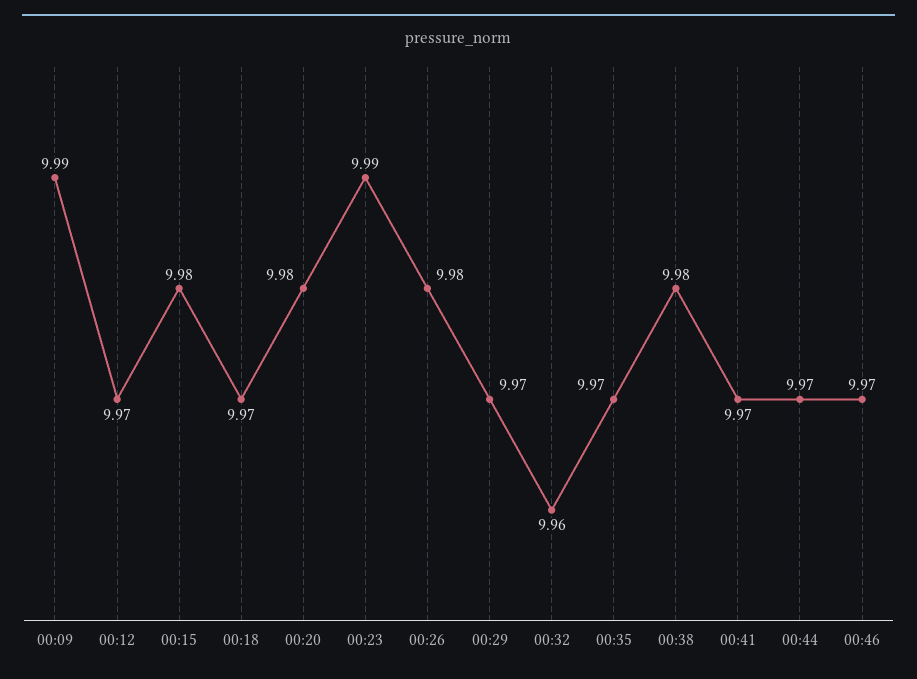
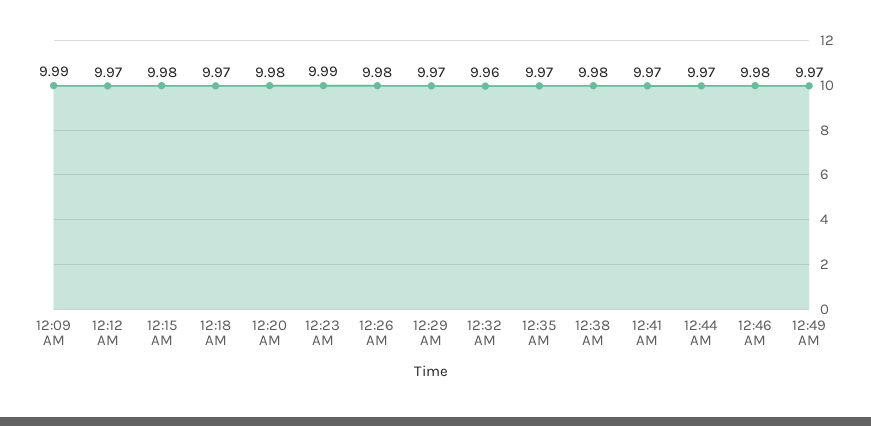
00:46: 9.97 -> 9.98
12:49 AM: none -> 9.97

